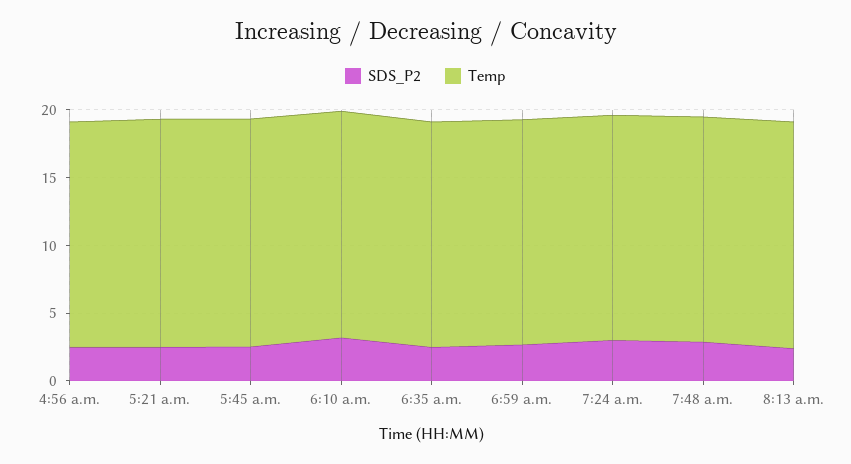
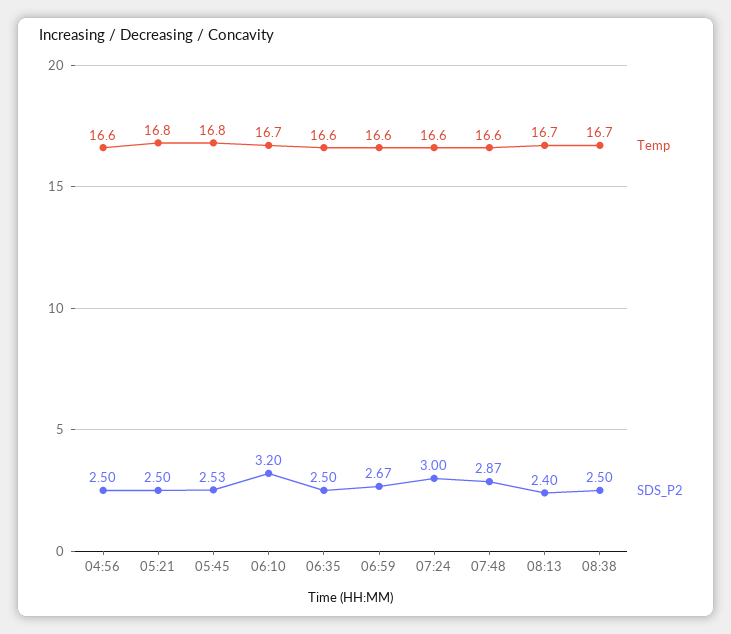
Temp, 08:38: none -> 16.7
SDS_P2, 08:38: none -> 2.5

